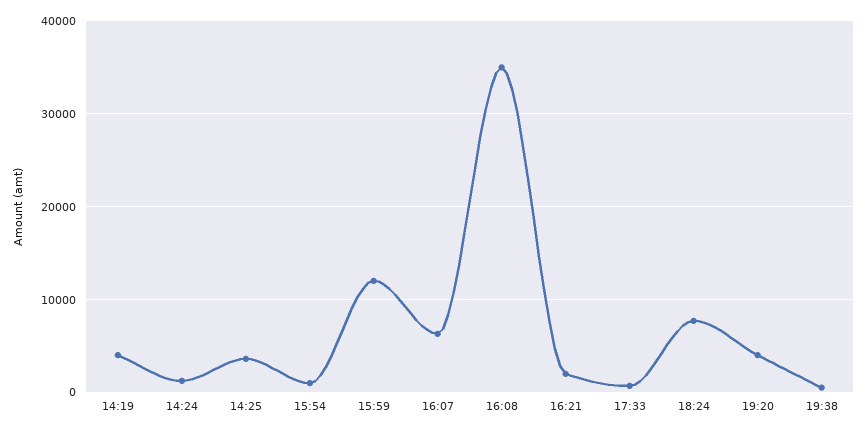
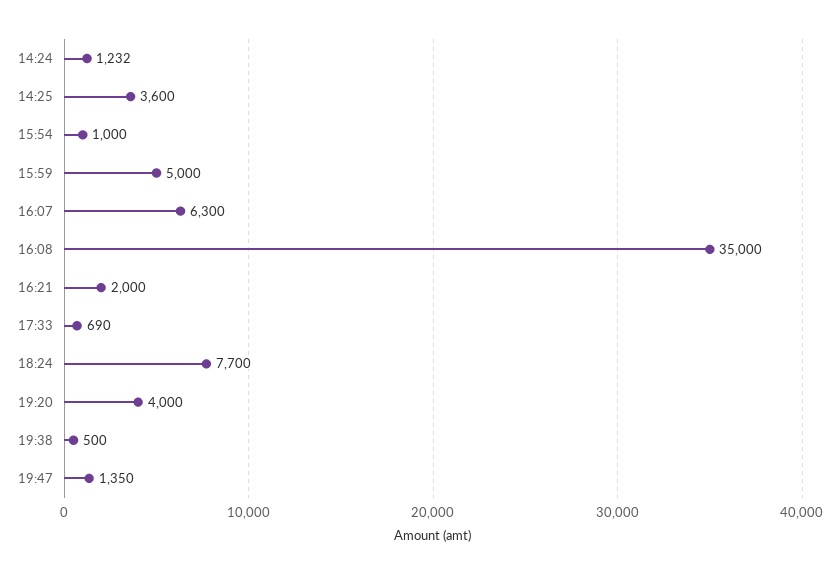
14:19: 4000 -> none
15:59: 12000 -> 5000
19:47: none -> 1350

